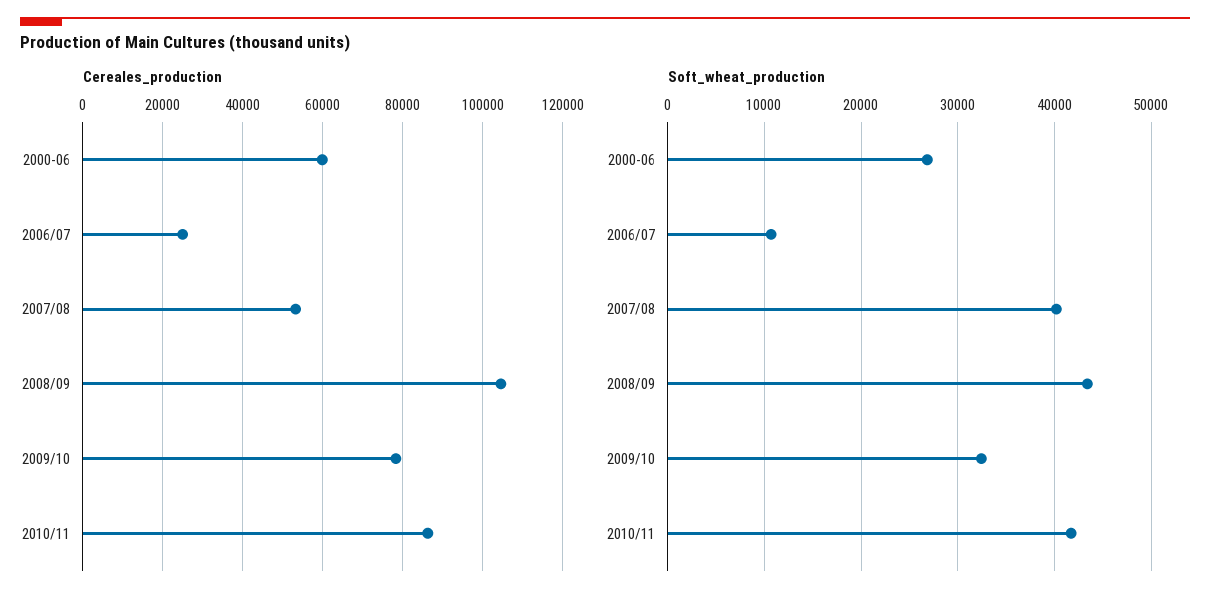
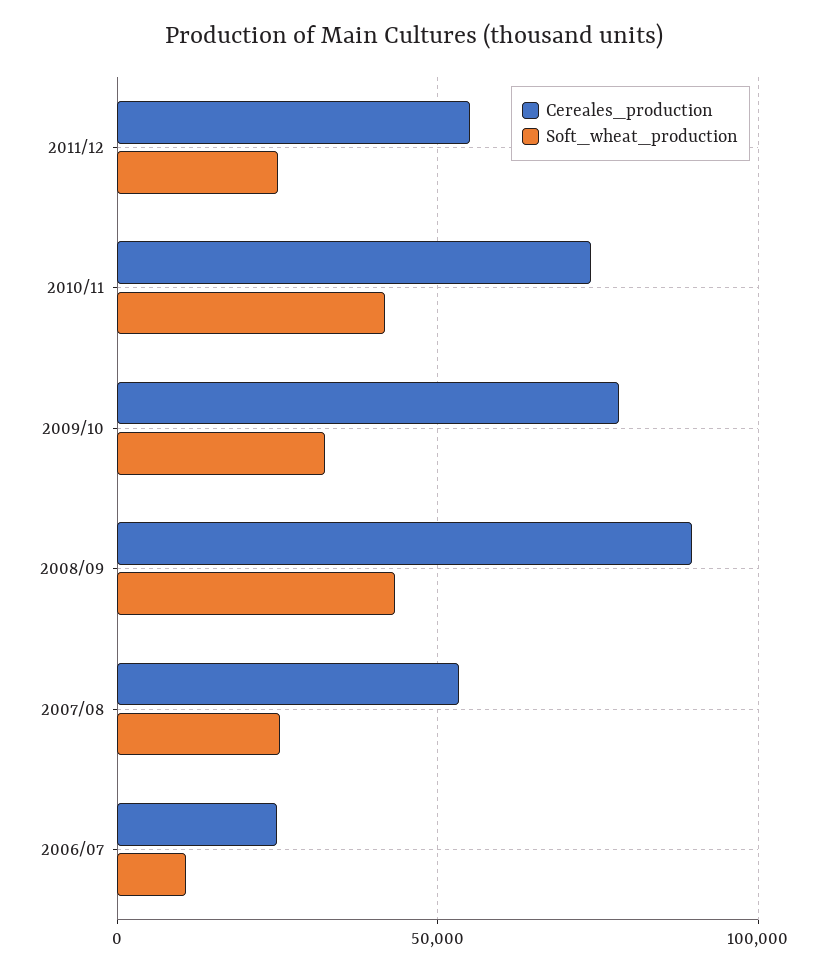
Cereales_production, 2000-06: 60000 -> none
Cereales_production, 2008/09: 104000 -> 90000
Cereales_production, 2010/11: 86000 -> 75000
Soft_wheat_production, 2000-06: 27000 -> none
Soft_wheat_production, 2007/08: 40000 -> 25000
Cereales_production, 2011/12: none -> 55000
Soft_wheat_production, 2011/12: none -> 25000

